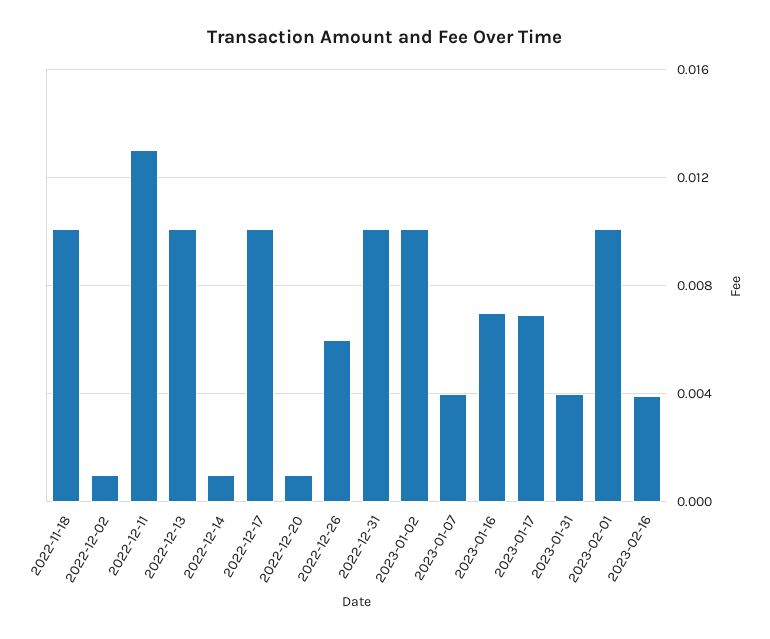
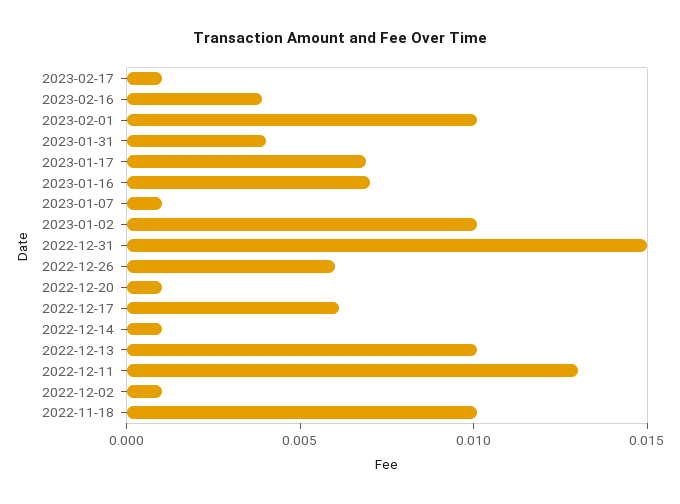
2022-12-17: 0.01 -> 0.006
2022-12-31: 0.01 -> 0.015
2023-01-07: 0.004 -> 0.001
2023-02-17: none -> 0.001

